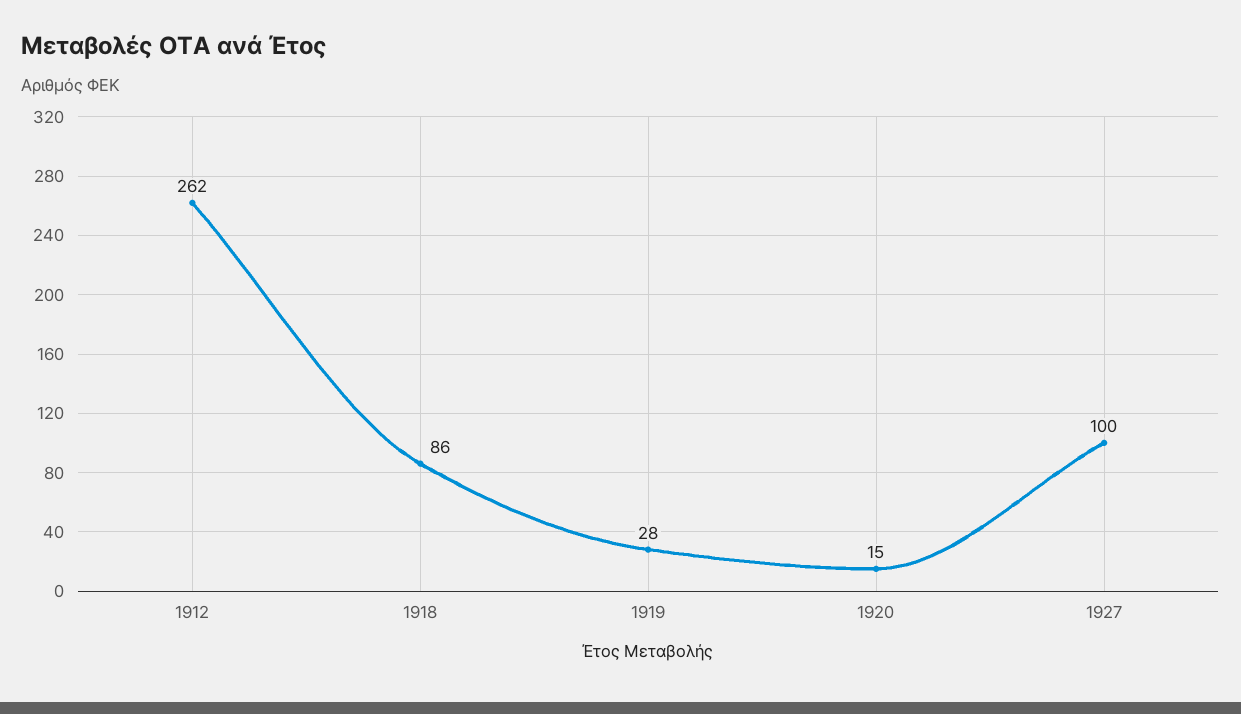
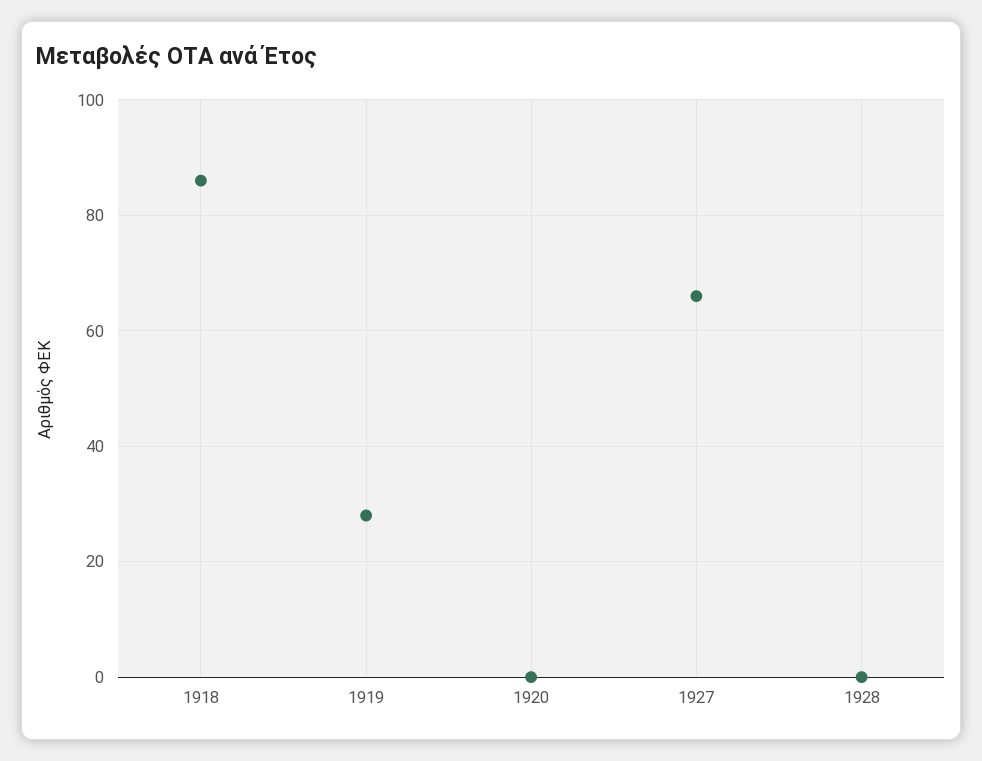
1912: 262 -> none
1920: 15 -> 0
1927: 100 -> 65
1928: none -> 0

